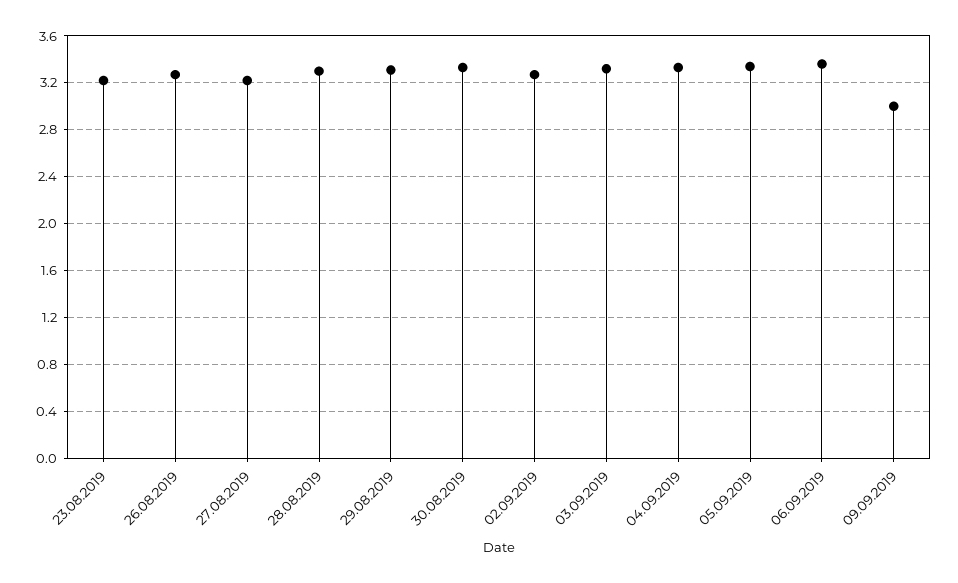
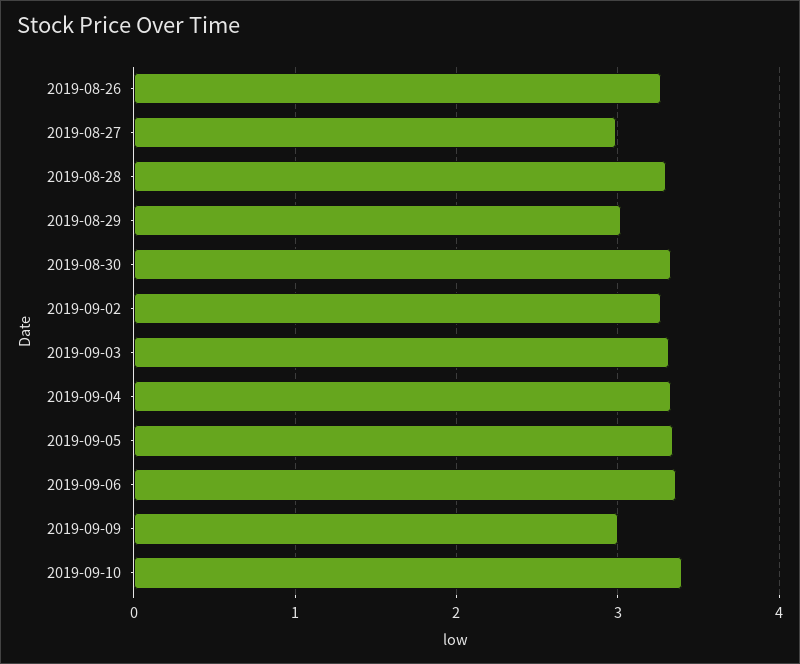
23.08.2019: 3.2 -> none
27.08.2019: 3.2 -> 3
29.08.2019: 3.3 -> 3
2019-09-10: none -> 3.4

